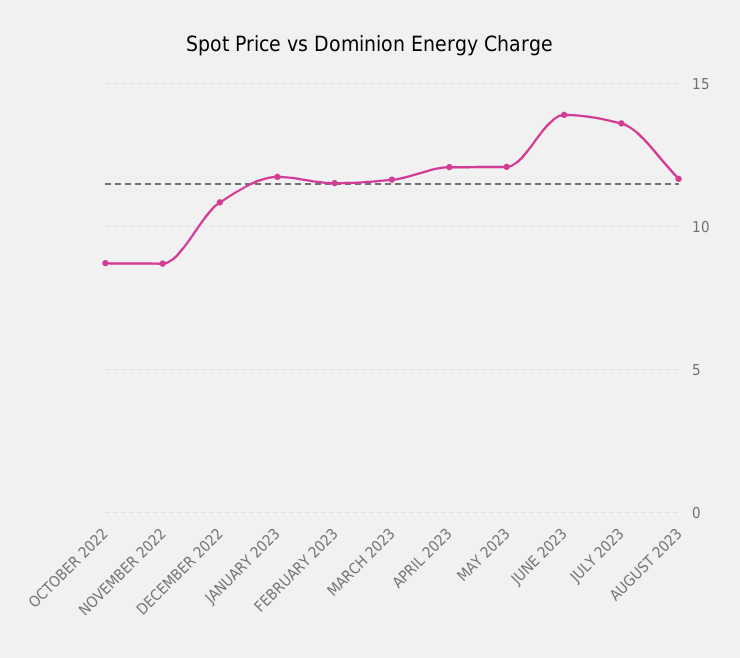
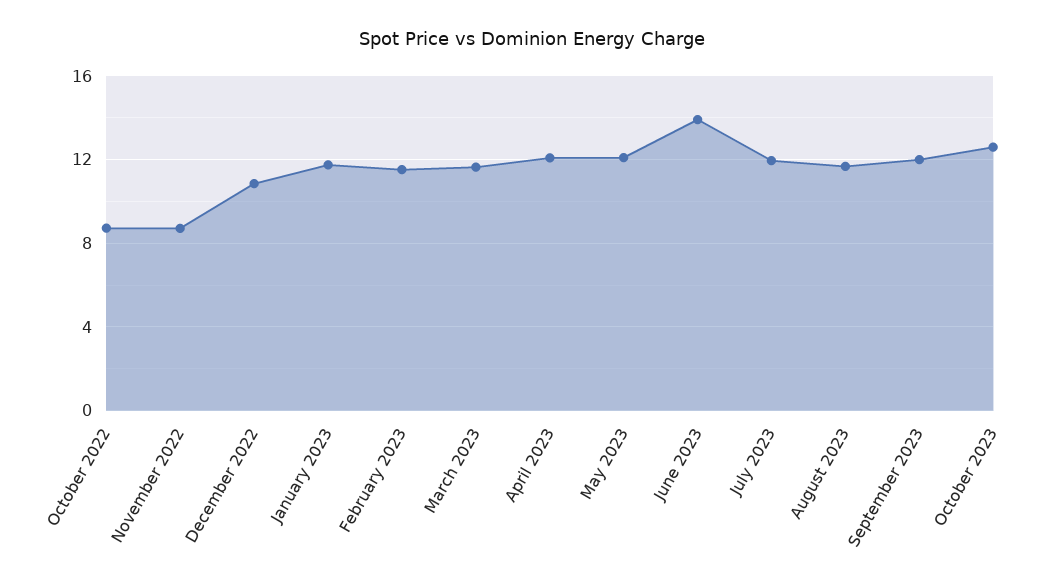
JULY 2023: 13.5 -> 12
September 2023: none -> 12
October 2023: none -> 12.5

